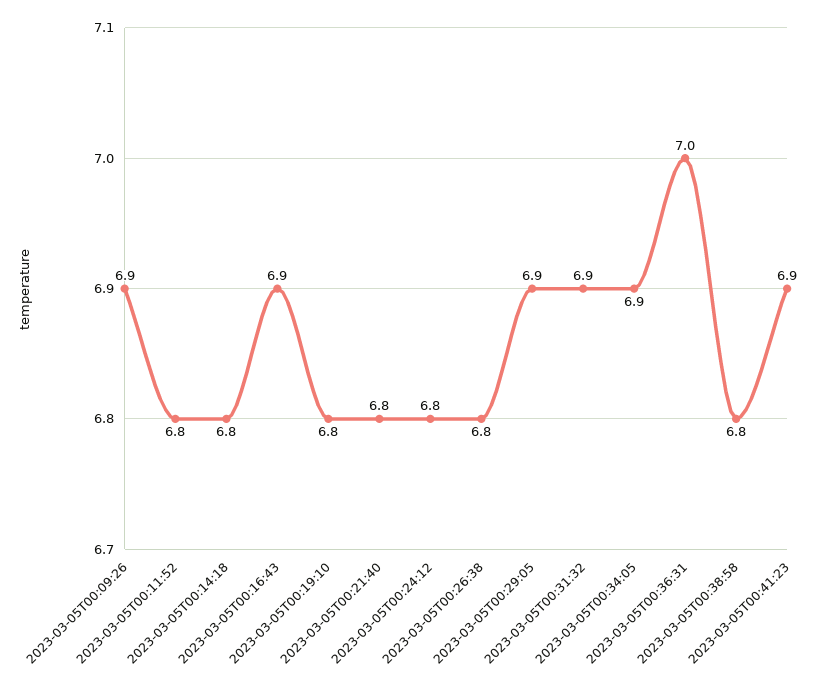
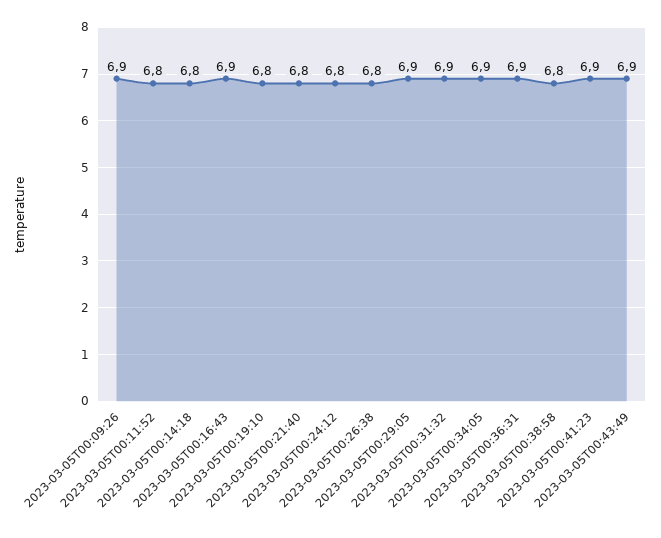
2023-03-05T00:36:31: 7 -> 6.9
2023-03-05T00:43:49: none -> 6.9

